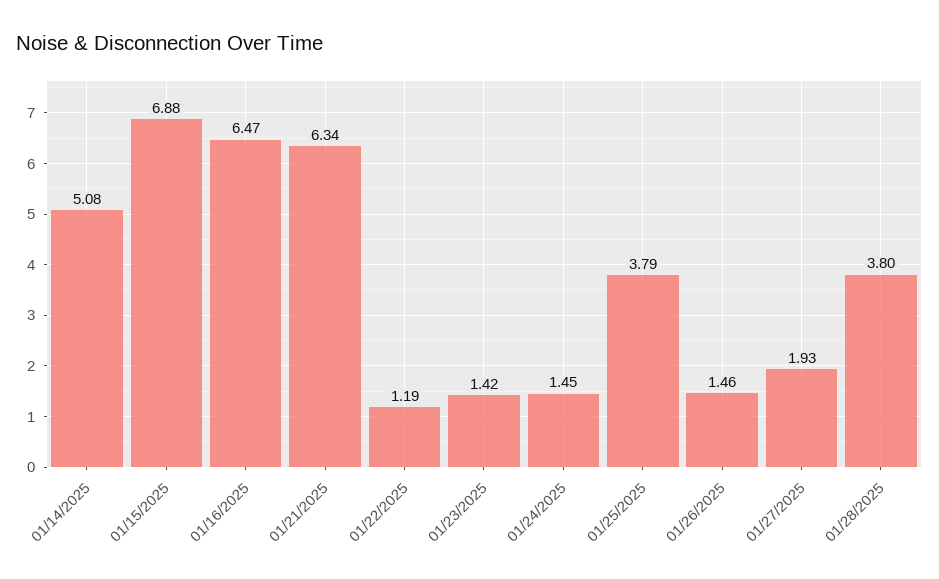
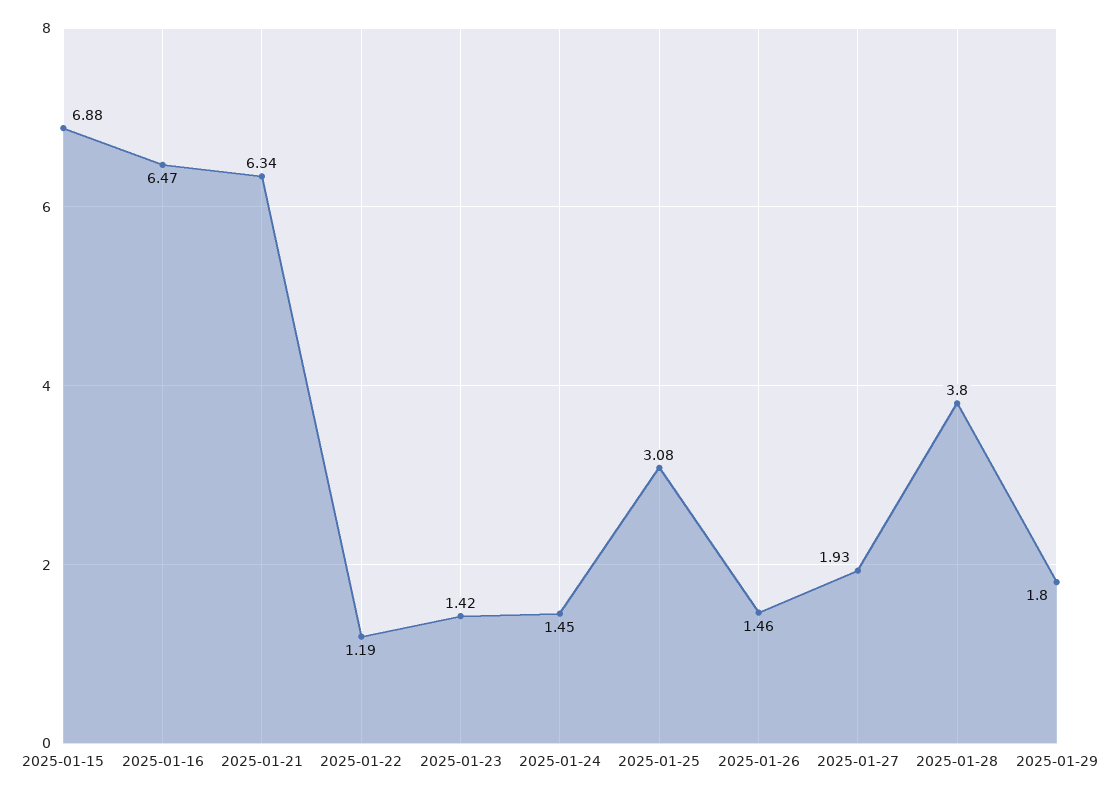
01/14/2025: 5.08 -> none
01/25/2025: 3.79 -> 3.08
2025-01-29: none -> 1.8

